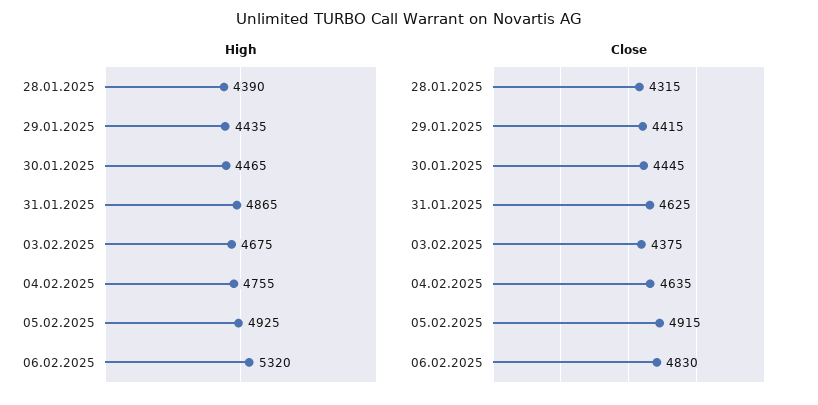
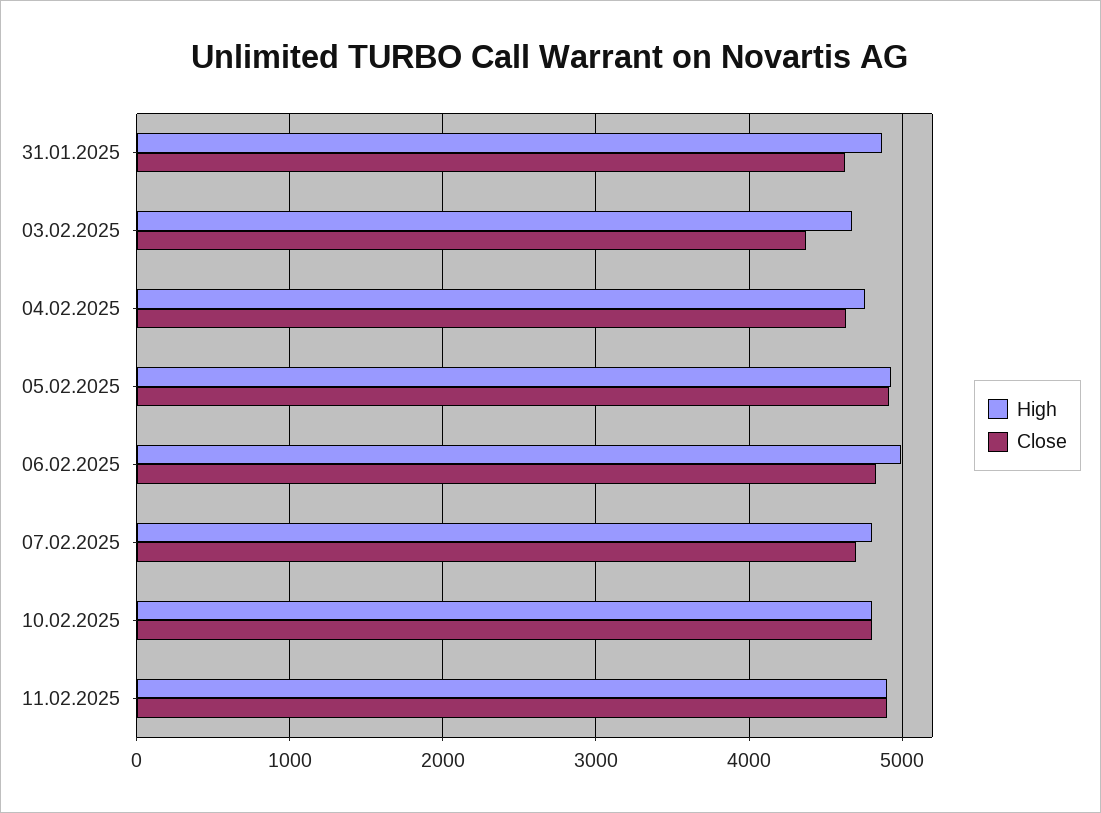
High, 28.01.2025: 4390 -> none
High, 29.01.2025: 4435 -> none
High, 30.01.2025: 4465 -> none
High, 06.02.2025: 5320 -> 5000
Close, 28.01.2025: 4315 -> none
Close, 29.01.2025: 4415 -> none
Close, 30.01.2025: 4445 -> none
High, 07.02.2025: none -> 4800
Close, 07.02.2025: none -> 4700
High, 10.02.2025: none -> 4800
Close, 10.02.2025: none -> 4800
High, 11.02.2025: none -> 4900
Close, 11.02.2025: none -> 4900

